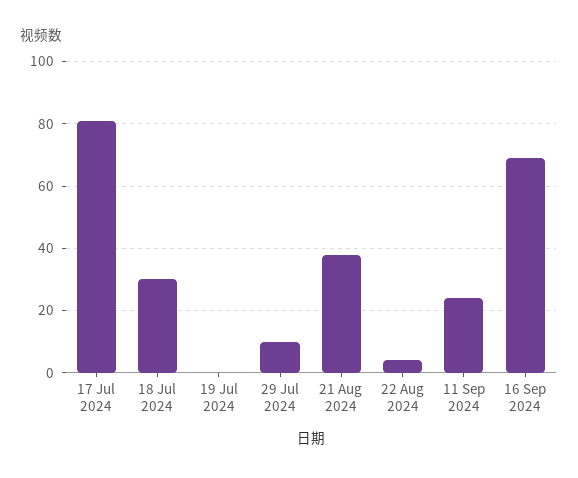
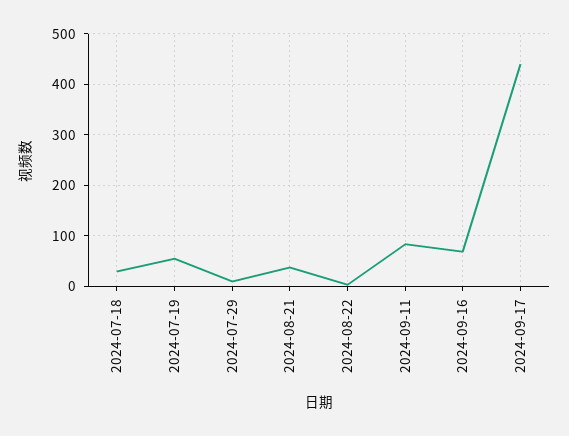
17 Jul 2024: 80 -> none
19 Jul 2024: 0 -> 60
11 Sep 2024: 25 -> 80
2024-09-17: none -> 440

